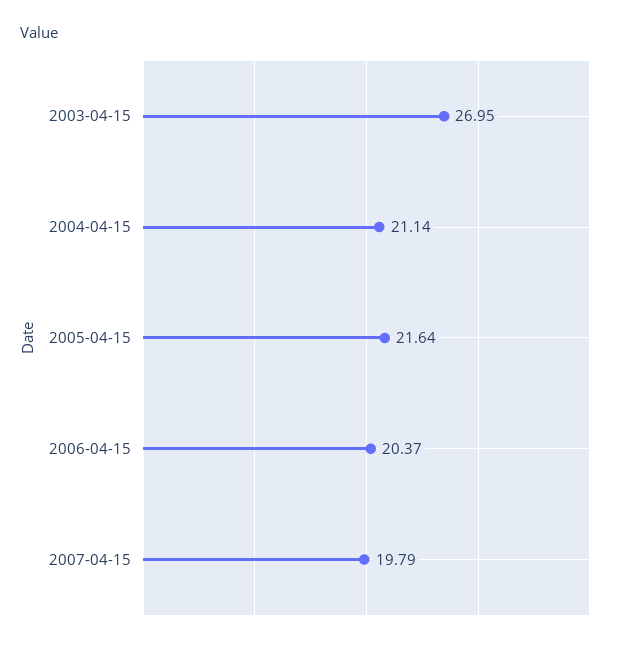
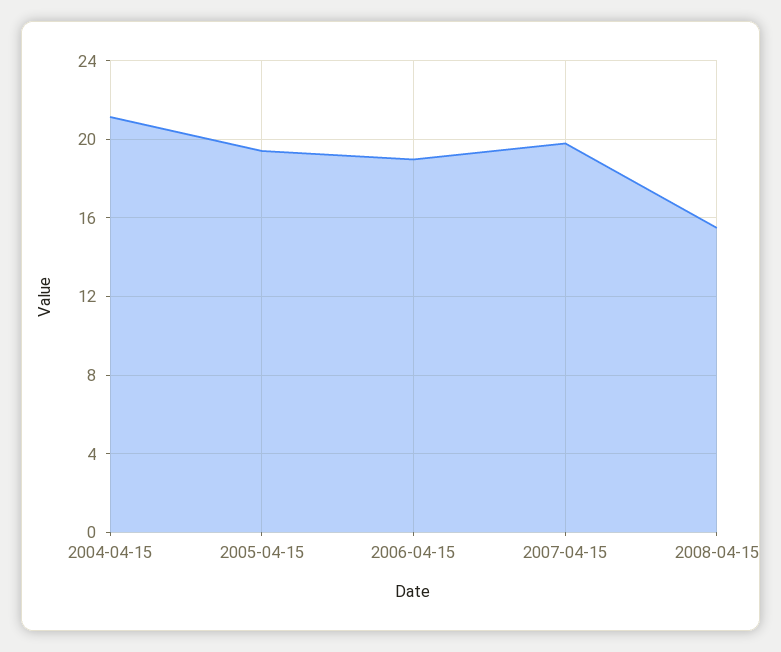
2003-04-15: 26.95 -> none
2005-04-15: 21.64 -> 19.5
2006-04-15: 20.37 -> 19
2008-04-15: none -> 15.5

